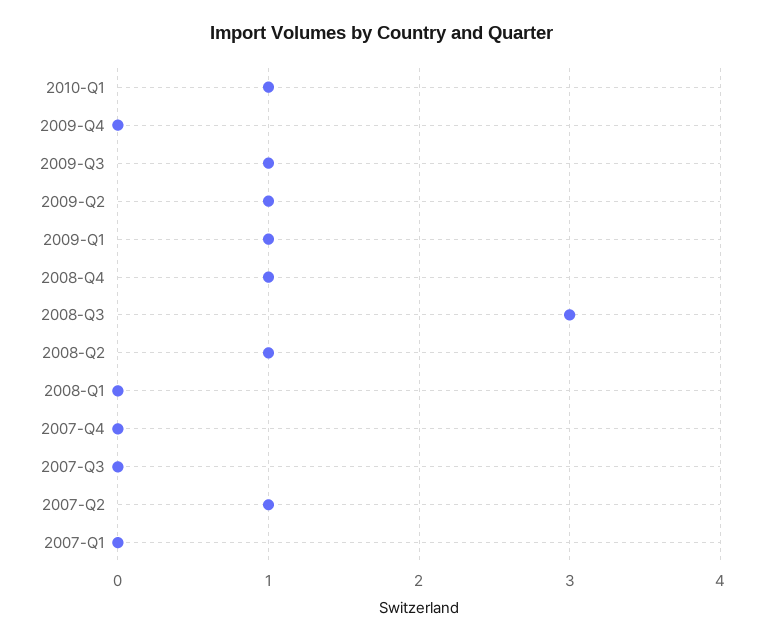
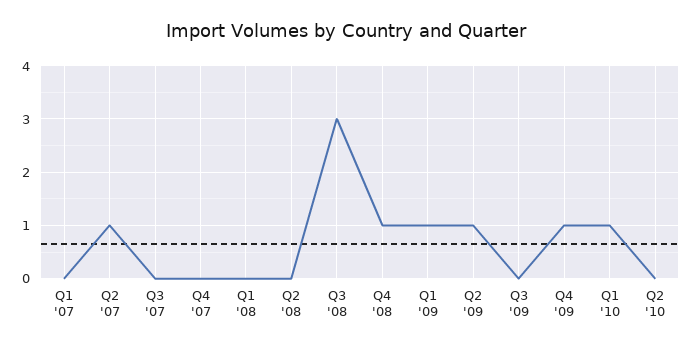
2009-Q4: 0 -> 1
2009-Q3: 1 -> 0
2008-Q2: 1 -> 0
Q2 '10: none -> 0

